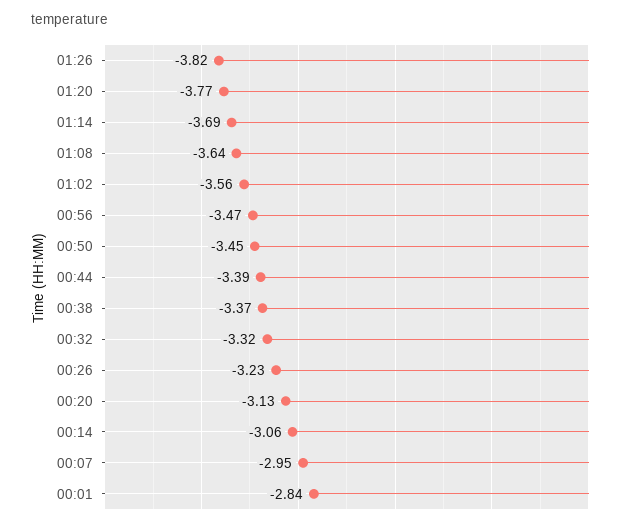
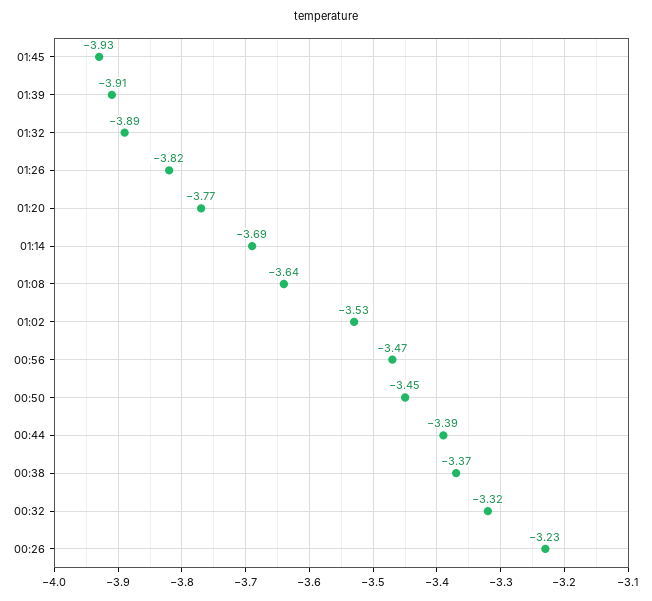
01:02: -3.56 -> -3.53
00:20: -3.13 -> none
00:14: -3.06 -> none
00:07: -2.95 -> none
00:01: -2.84 -> none
01:45: none -> -3.93
01:39: none -> -3.91
01:32: none -> -3.89

